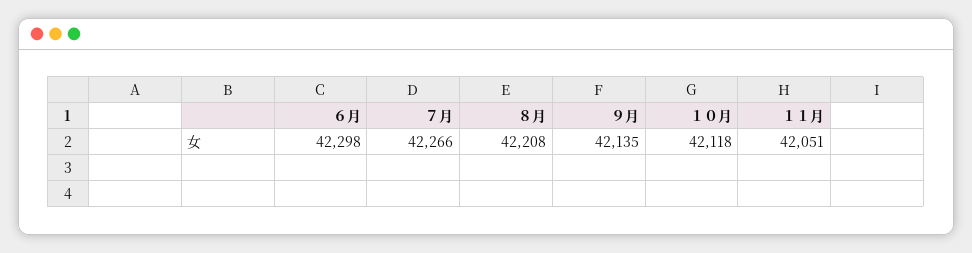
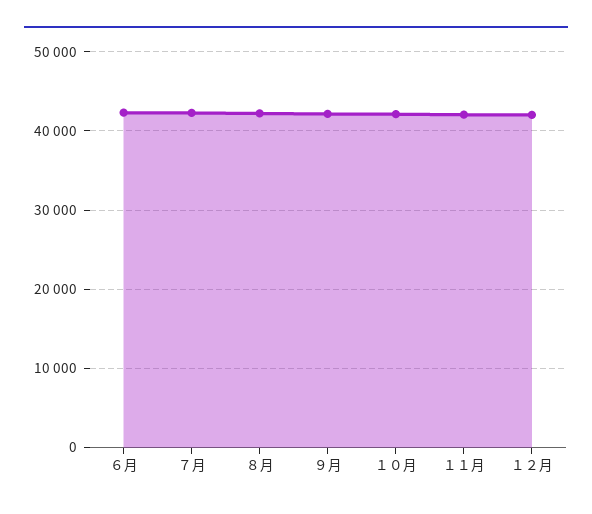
１２月: none -> 42000

